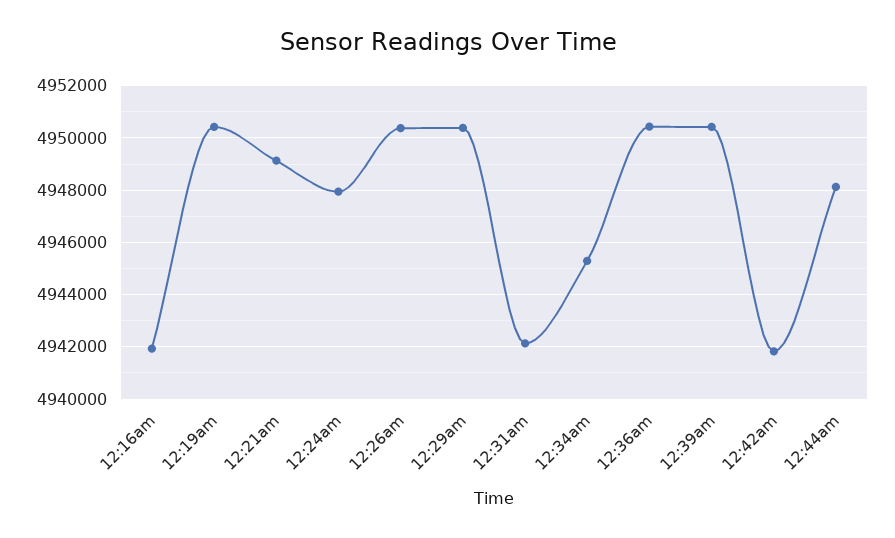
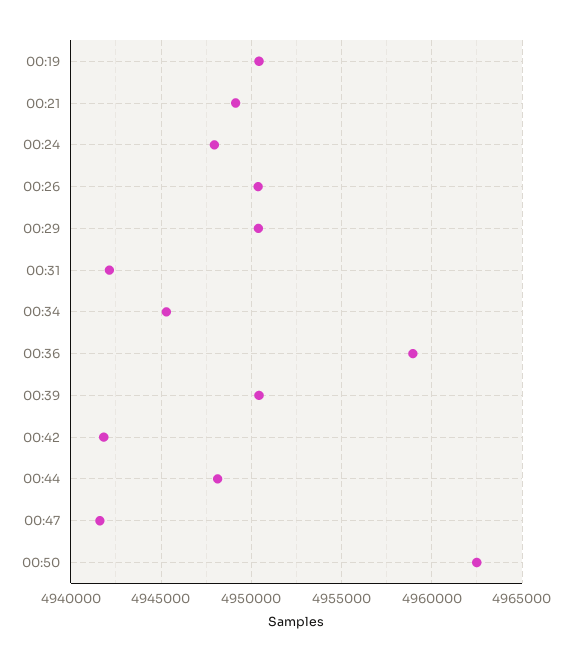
12:16am: 4942000 -> none
12:36am: 4950500 -> 4959000
00:47: none -> 4941500
00:50: none -> 4962500

